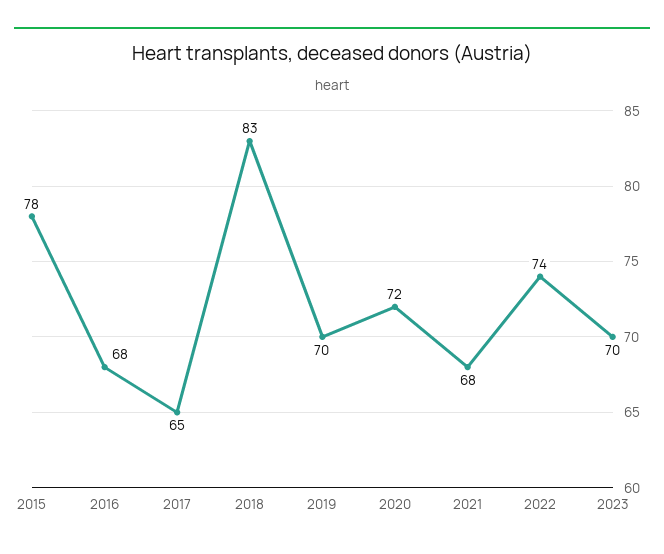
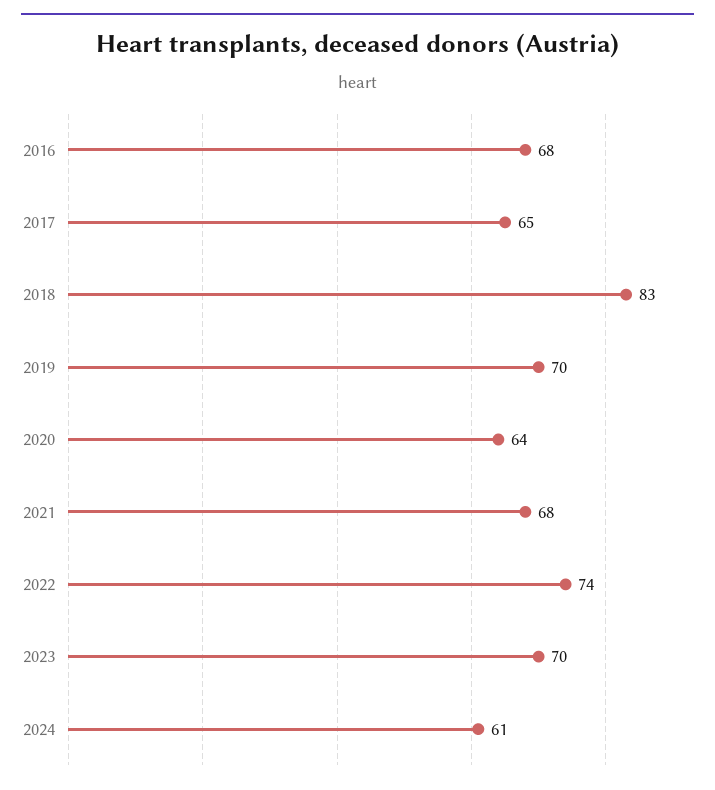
2015: 78 -> none
2020: 72 -> 64
2024: none -> 61

